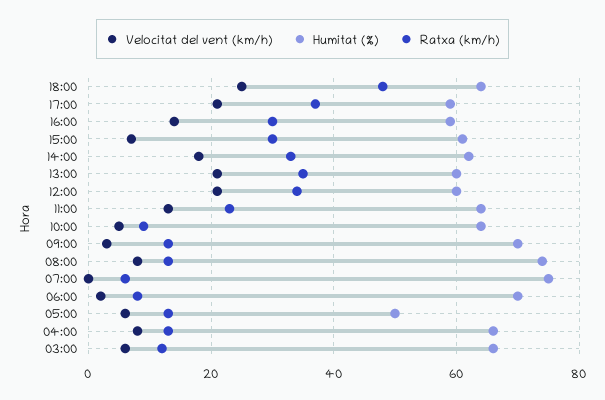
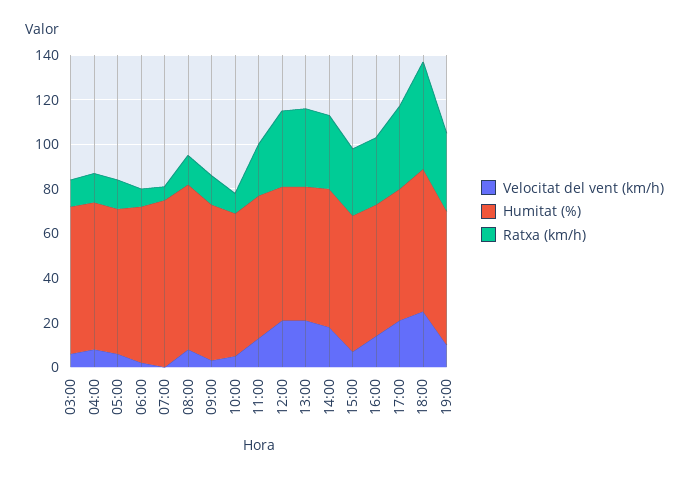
Humitat (%), 05:00: 50 -> 65
Velocitat del vent (km/h), 19:00: none -> 10
Humitat (%), 19:00: none -> 60
Ratxa (km/h), 19:00: none -> 35

